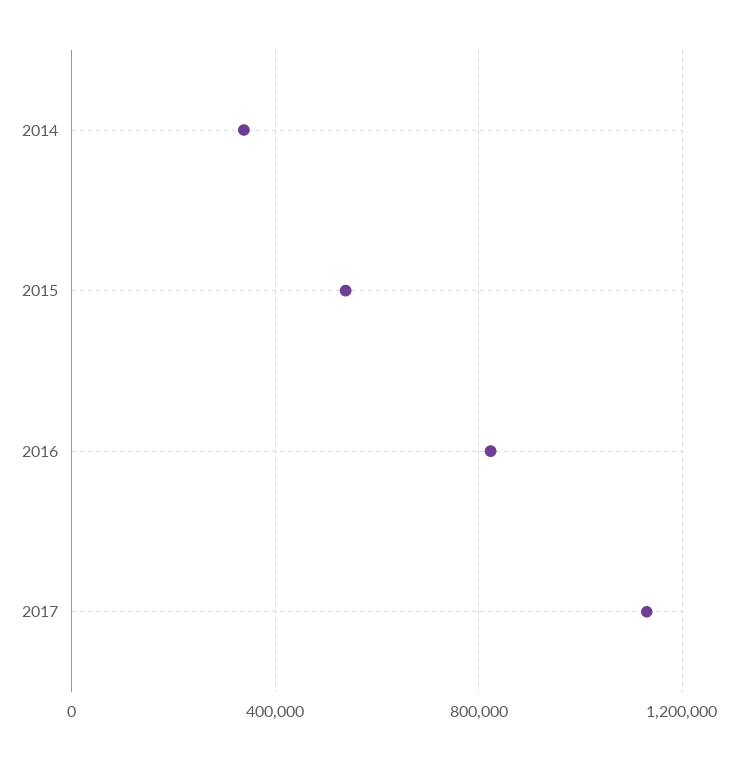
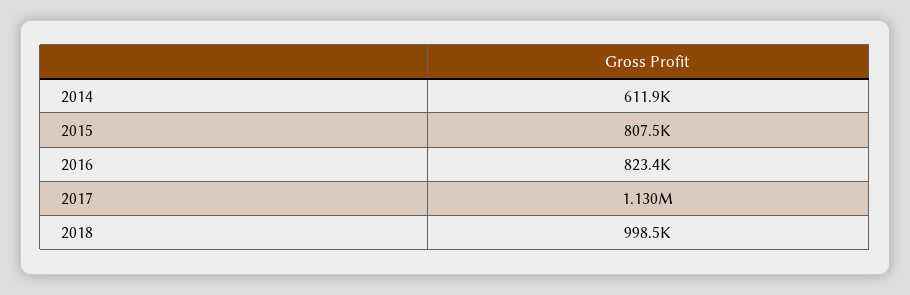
2014: 350000 -> 611900
2015: 550000 -> 807500
2018: none -> 998500

